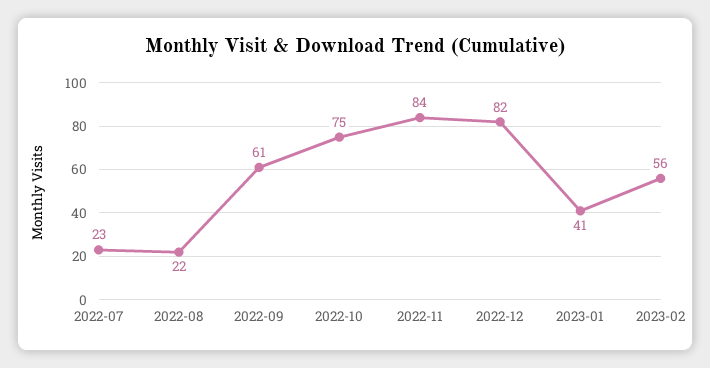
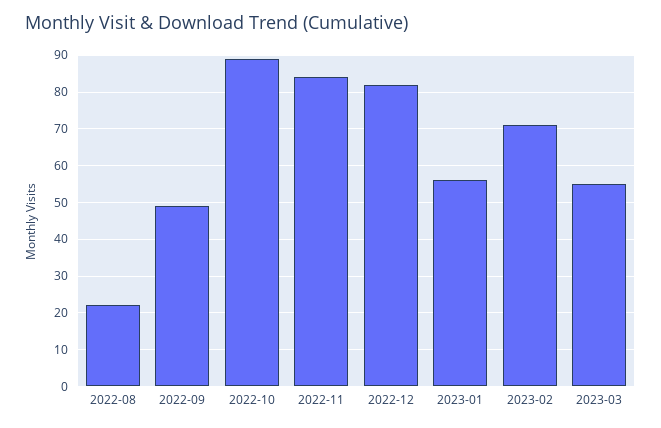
2022-07: 23 -> none
2022-09: 61 -> 50
2022-10: 75 -> 90
2023-01: 41 -> 55
2023-02: 56 -> 70
2023-03: none -> 55

